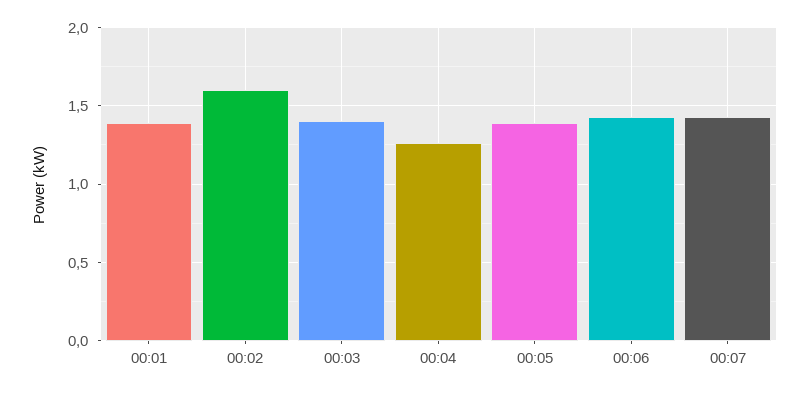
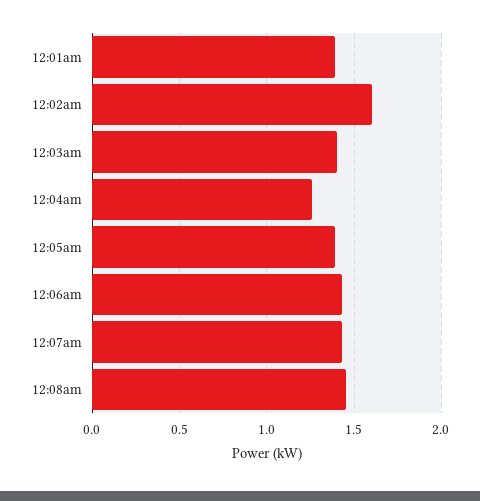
12:08am: none -> 1.45

